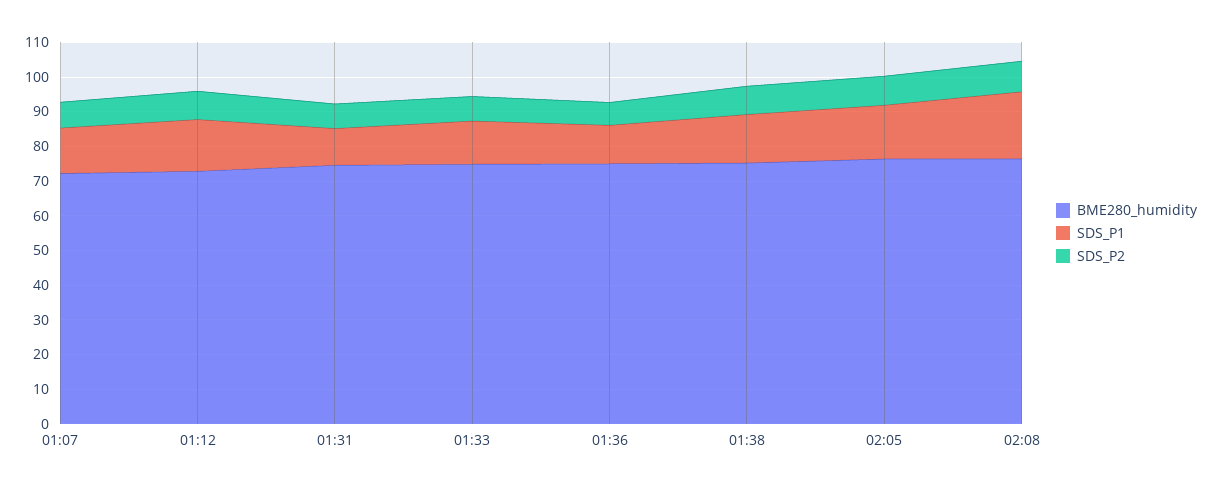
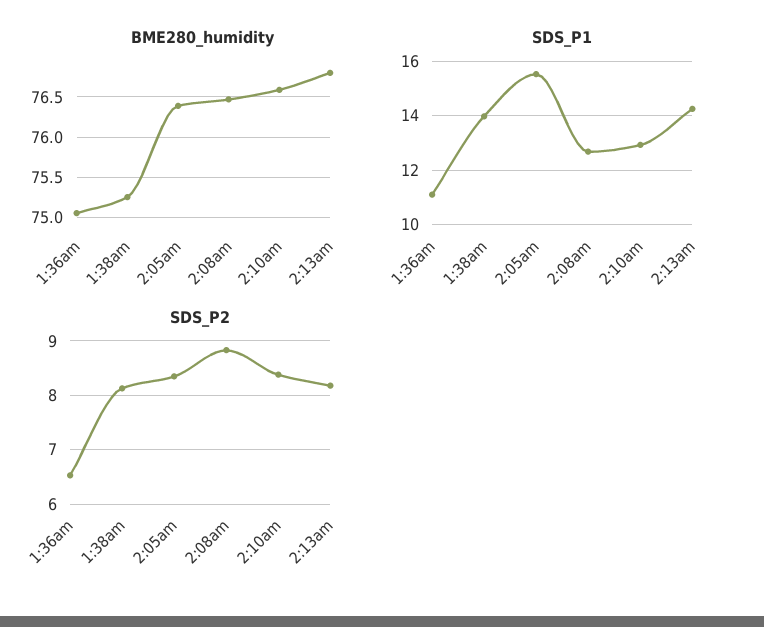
BME280_humidity, 01:07: 72.5 -> none
SDS_P1, 01:07: 12.5 -> none
SDS_P2, 01:07: 7.5 -> none
BME280_humidity, 01:12: 72.5 -> none
SDS_P1, 01:12: 15 -> none
SDS_P2, 01:12: 7.5 -> none
BME280_humidity, 01:31: 75 -> none
SDS_P1, 01:31: 10 -> none
SDS_P2, 01:31: 7.5 -> none
BME280_humidity, 01:33: 75 -> none
SDS_P1, 01:33: 12.5 -> none
SDS_P2, 01:33: 7.5 -> none
SDS_P1, 02:08: 20 -> 12.75
BME280_humidity, 2:10am: none -> 76.6
BME280_humidity, 2:13am: none -> 76.8
SDS_P1, 2:10am: none -> 13
SDS_P1, 2:13am: none -> 14.25
SDS_P2, 2:10am: none -> 8.4
SDS_P2, 2:13am: none -> 8.2

